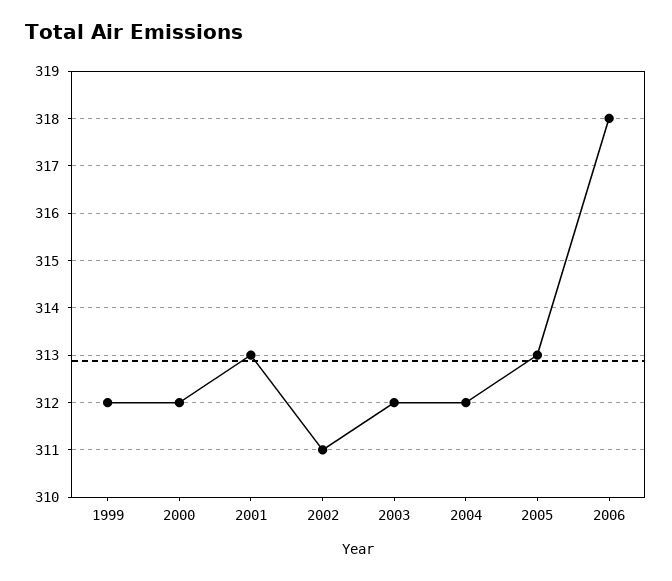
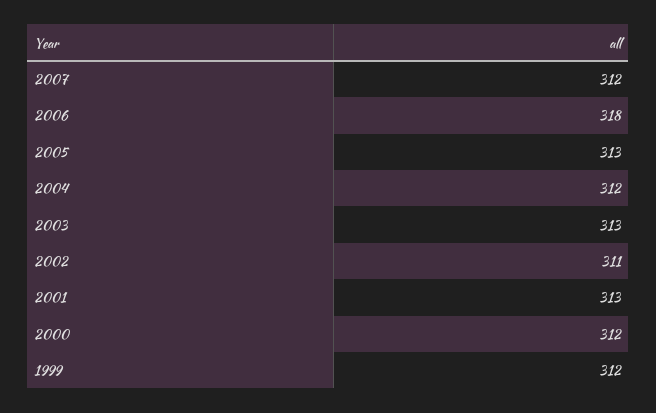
2003: 312 -> 313
2007: none -> 312

